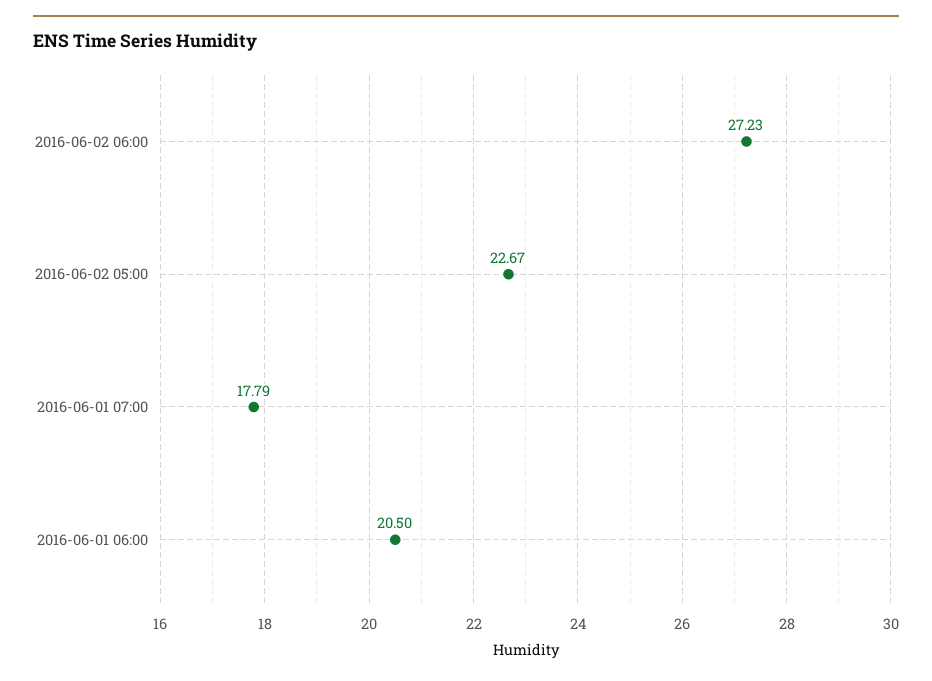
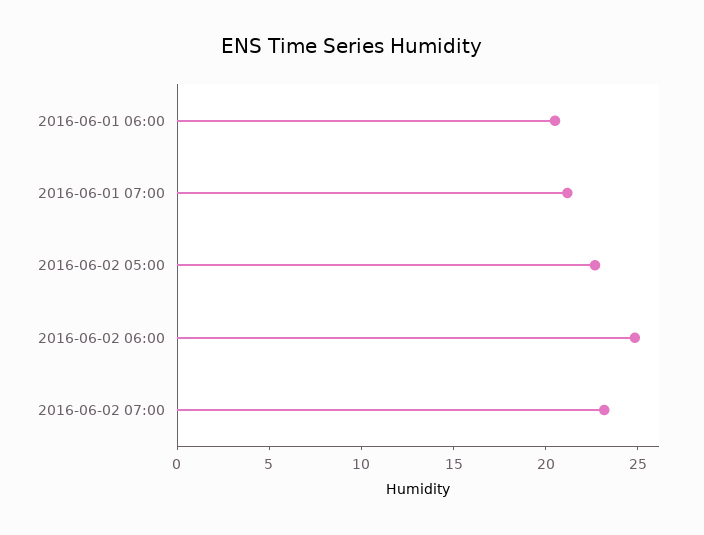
2016-06-02 06:00: 27.23 -> 25
2016-06-01 07:00: 17.79 -> 21
2016-06-02 07:00: none -> 23

